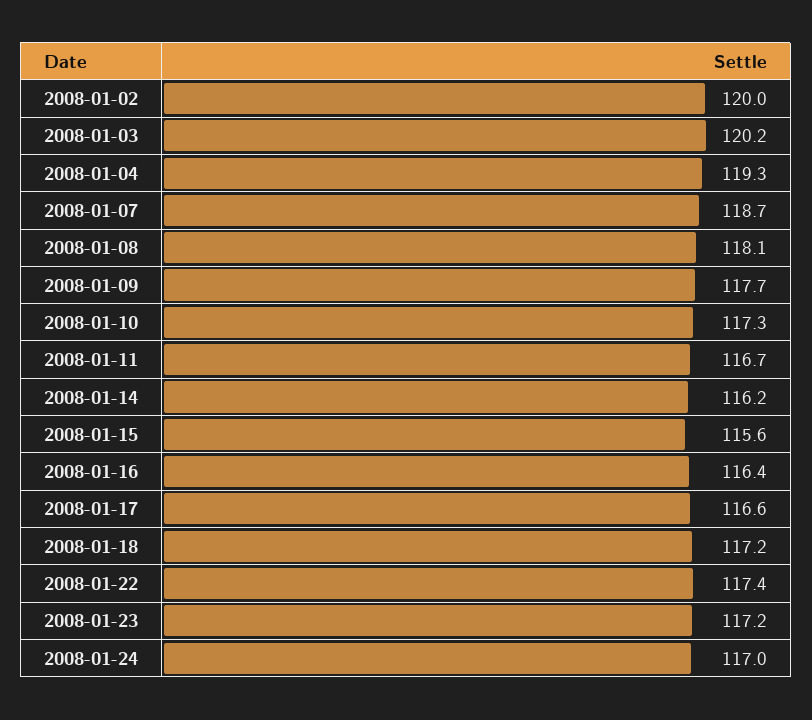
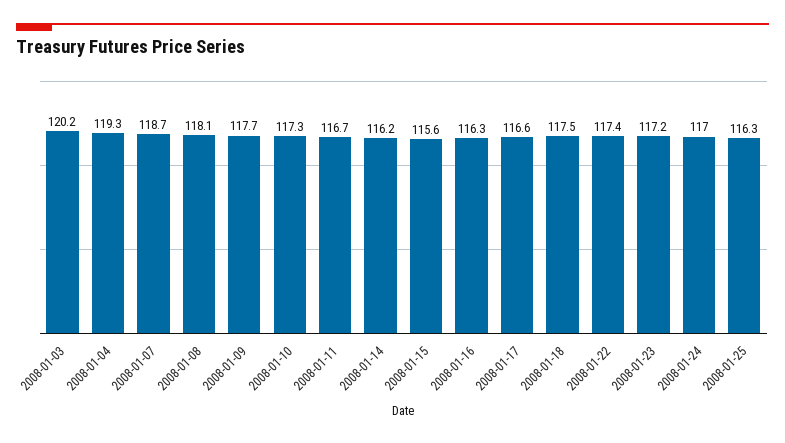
2008-01-02: 120 -> none
2008-01-16: 116.4 -> 116.3
2008-01-18: 117.2 -> 117.5
2008-01-25: none -> 116.3

